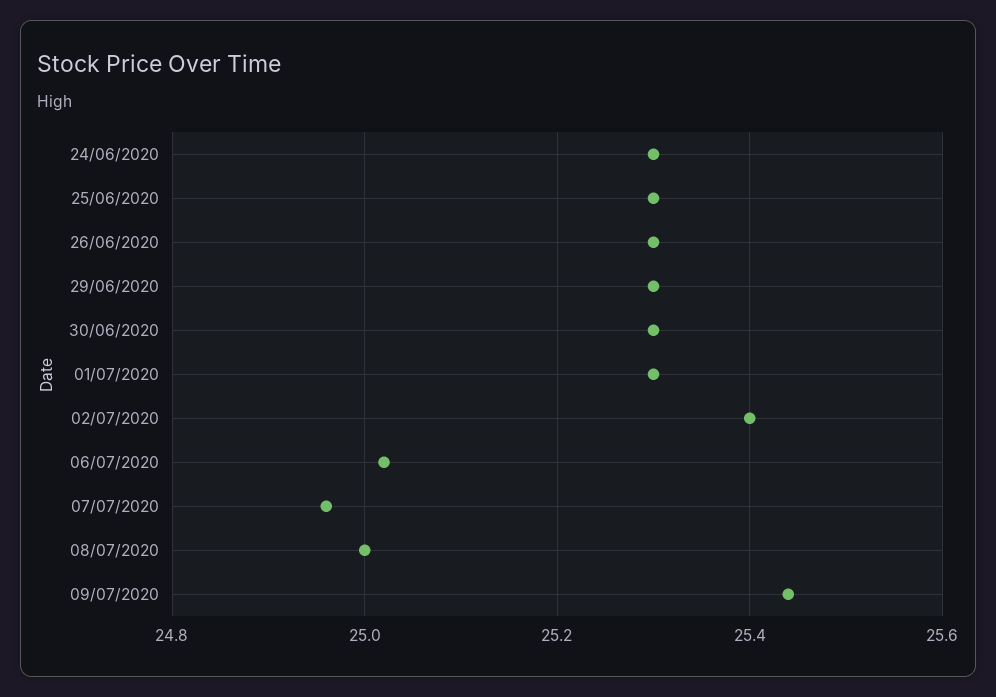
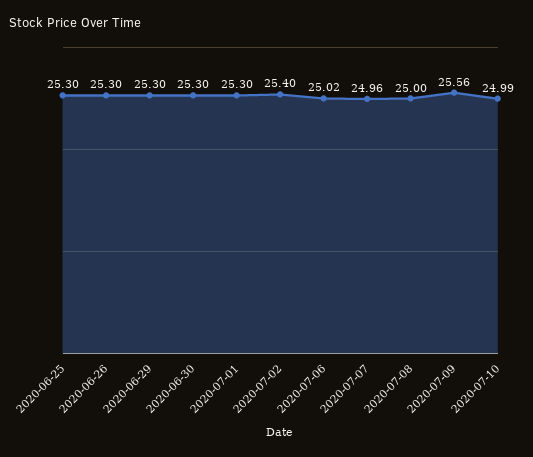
24/06/2020: 25.3 -> none
09/07/2020: 25.45 -> 25.56
2020-07-10: none -> 24.99

